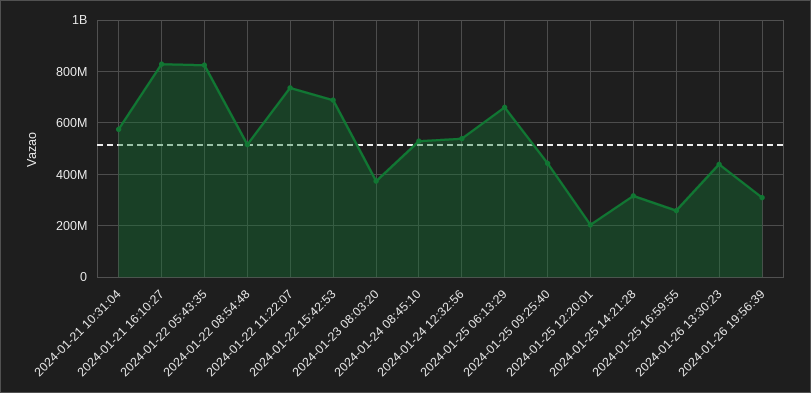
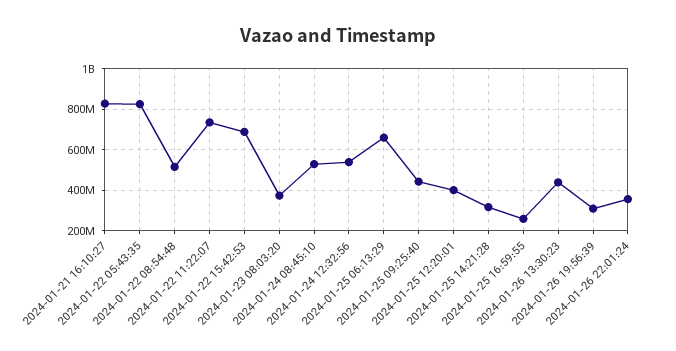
2024-01-21 10:31:04: 575000000 -> none
2024-01-25 12:20:01: 200000000 -> 400000000
2024-01-26 22:01:24: none -> 350000000

